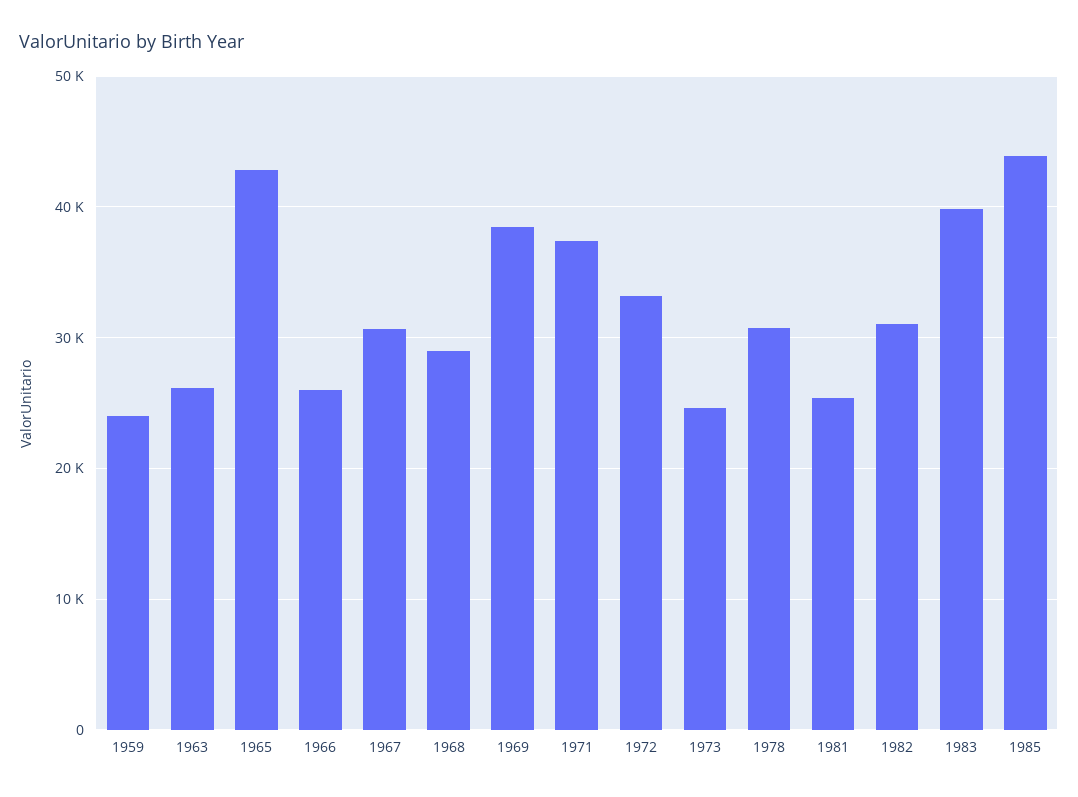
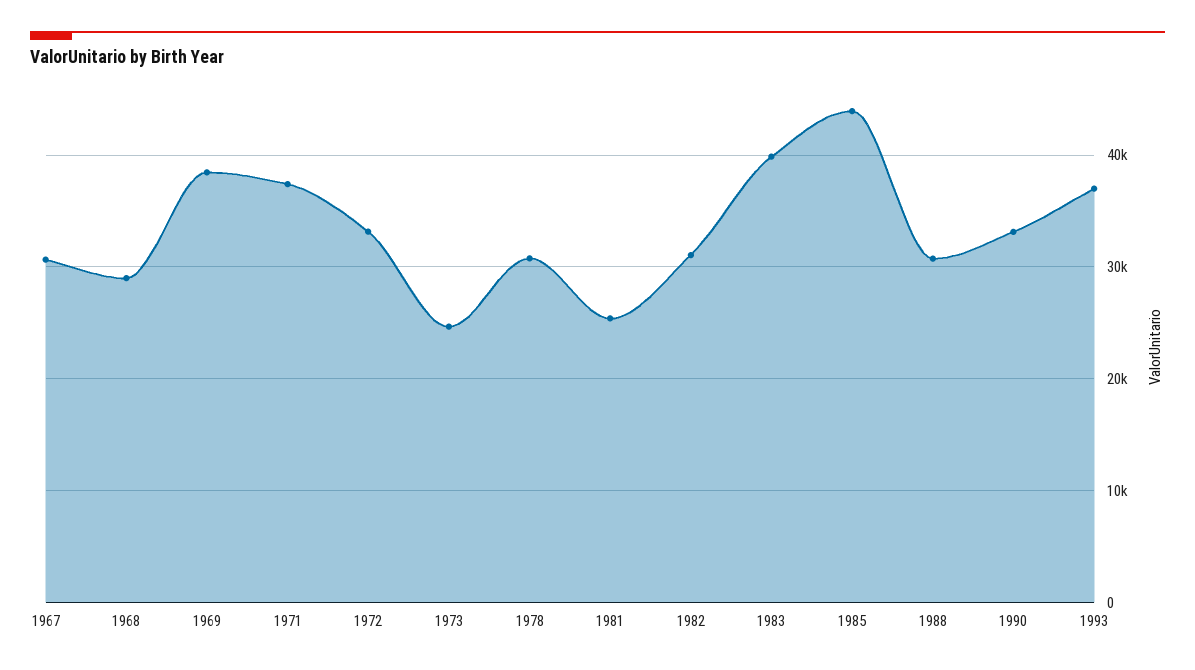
1959: 24000 -> none
1963: 26000 -> none
1965: 43000 -> none
1966: 26000 -> none
1988: none -> 31000
1990: none -> 33000
1993: none -> 37000

